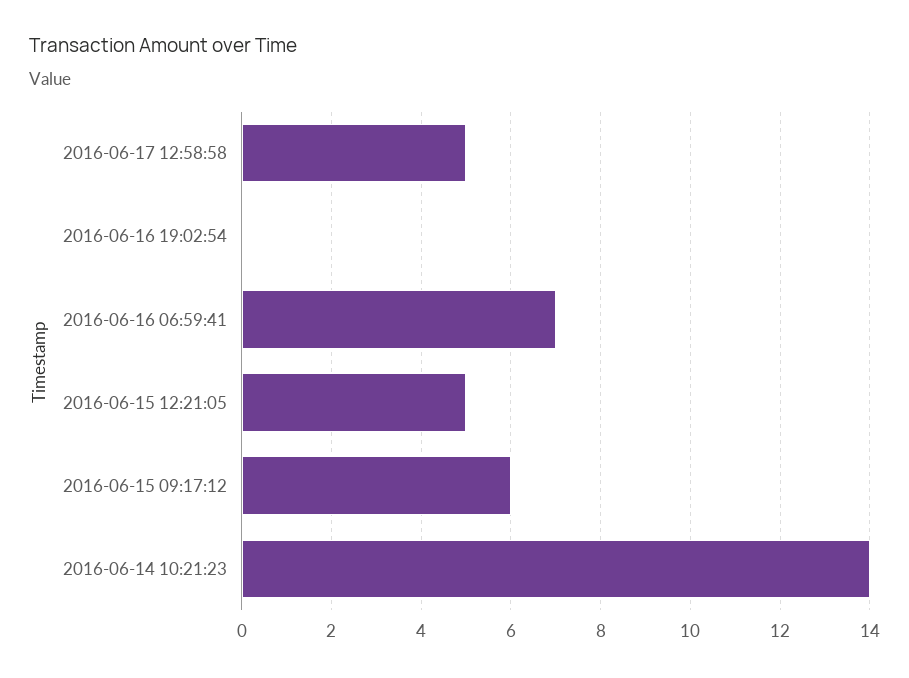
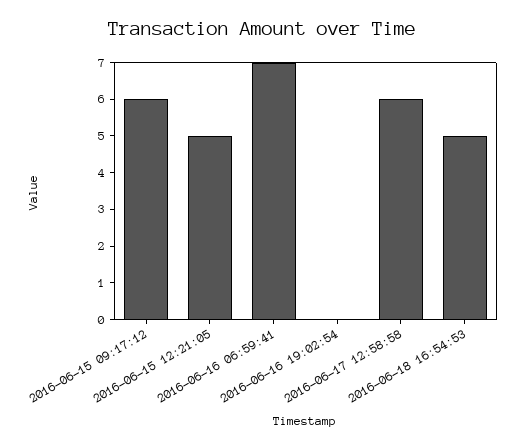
2016-06-17 12:58:58: 5 -> 6
2016-06-14 10:21:23: 14 -> none
2016-06-18 16:54:53: none -> 5

